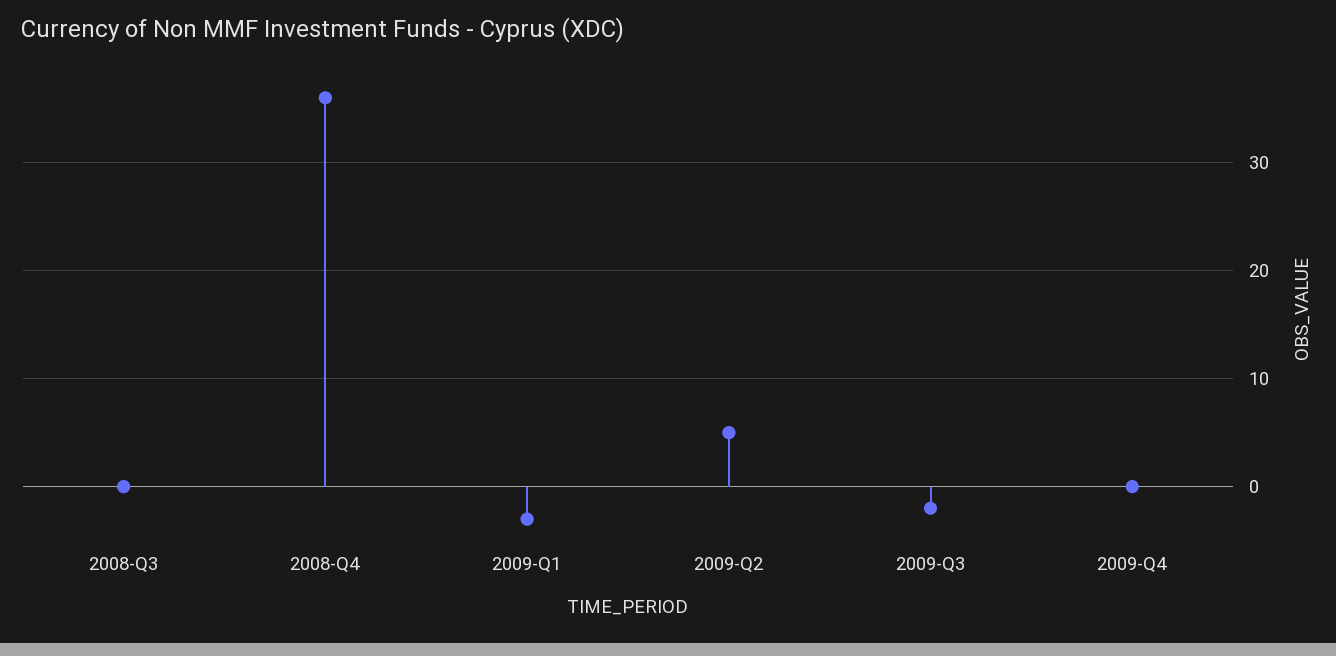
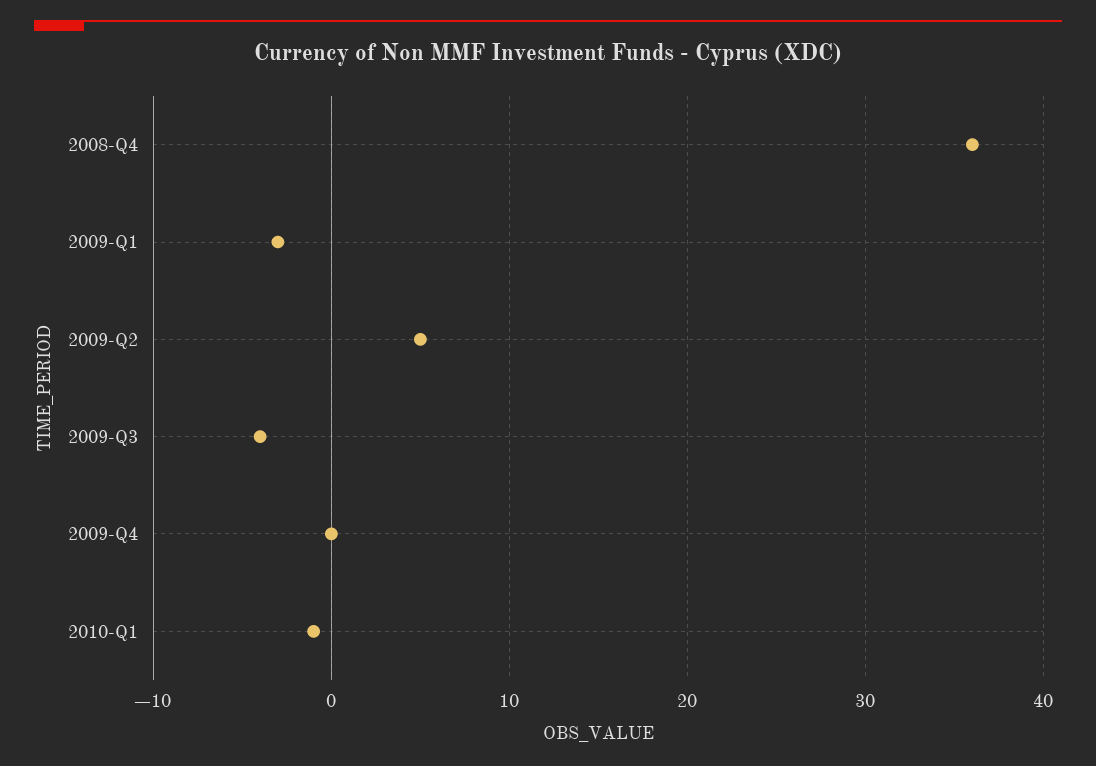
2008-Q3: 0 -> none
2009-Q3: -2 -> -4
2010-Q1: none -> -1

